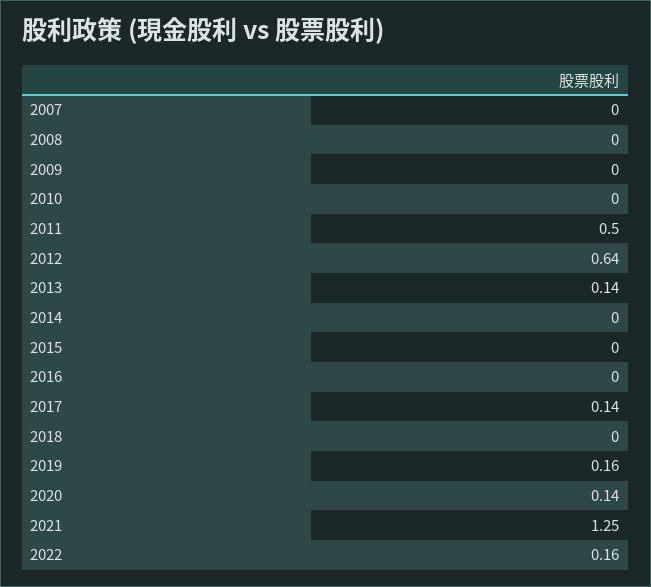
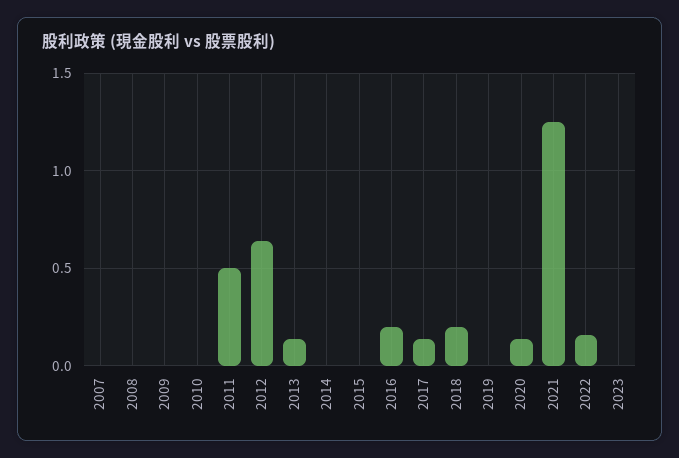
2016: 0 -> 0.2
2018: 0 -> 0.2
2019: 0.16 -> 0
2023: none -> 0

